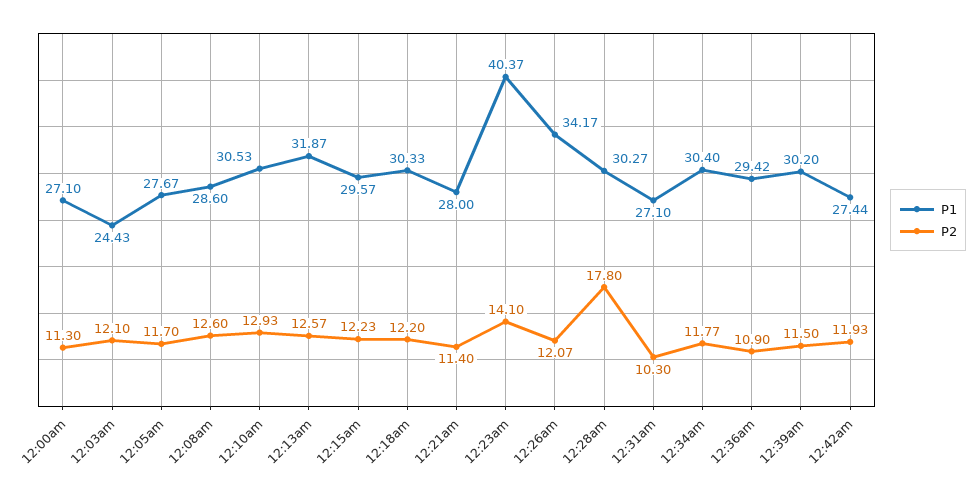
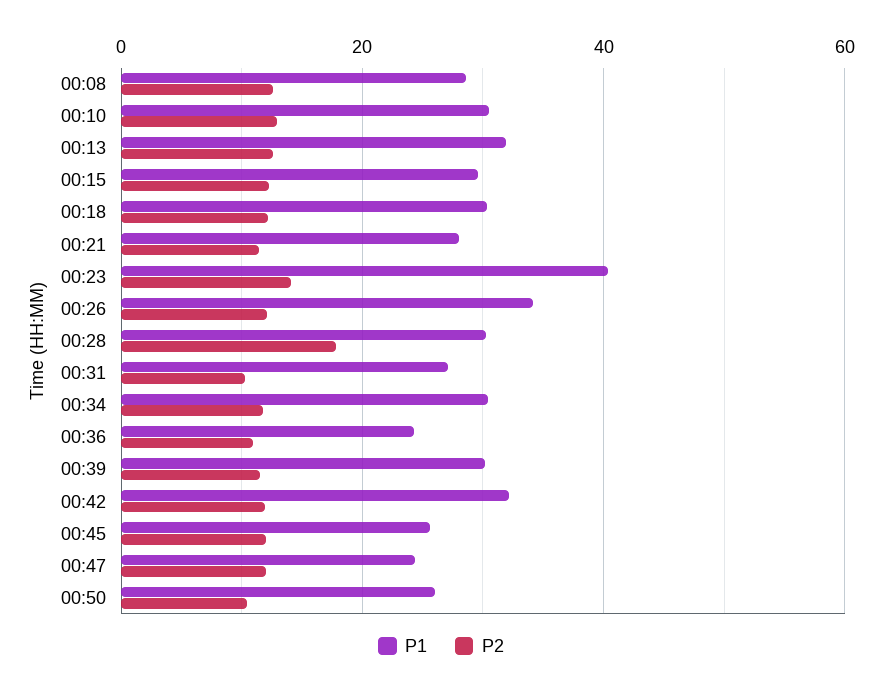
P1, 12:00am: 27.1 -> none
P2, 12:00am: 11.3 -> none
P1, 12:03am: 24.43 -> none
P2, 12:03am: 12.1 -> none
P1, 12:05am: 27.67 -> none
P2, 12:05am: 11.7 -> none
P1, 12:36am: 29.42 -> 24
P1, 12:42am: 27.44 -> 32
P1, 00:45: none -> 26
P2, 00:45: none -> 12
P1, 00:47: none -> 24
P2, 00:47: none -> 12
P1, 00:50: none -> 26
P2, 00:50: none -> 10

